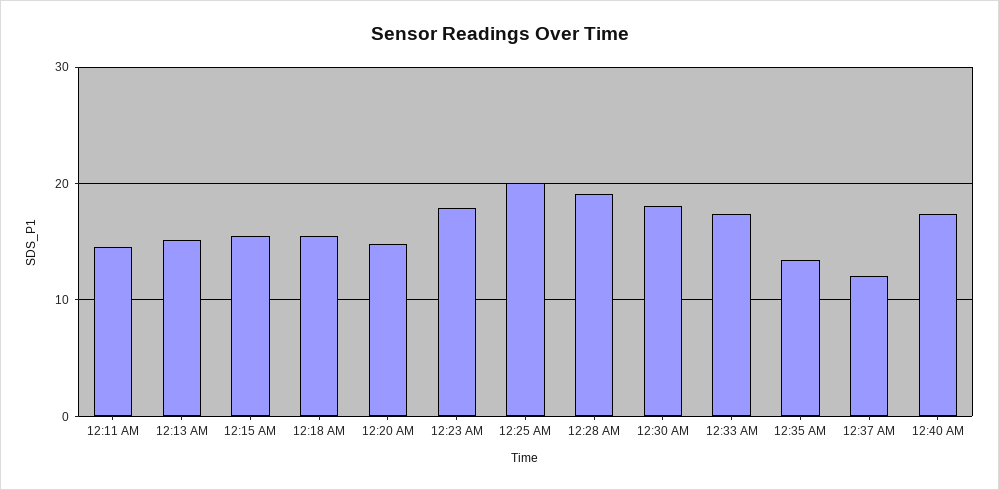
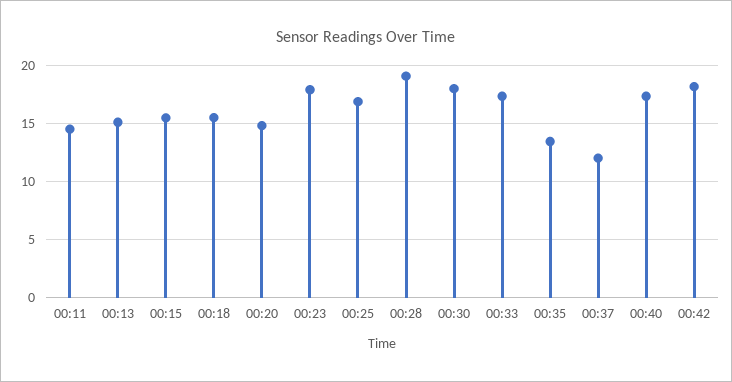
12:25 AM: 20 -> 17
00:42: none -> 18

